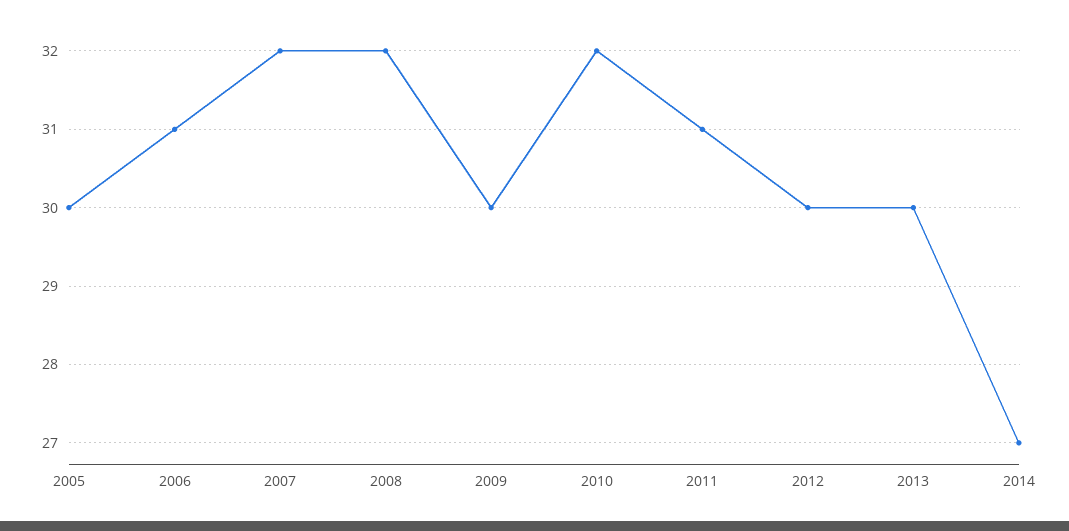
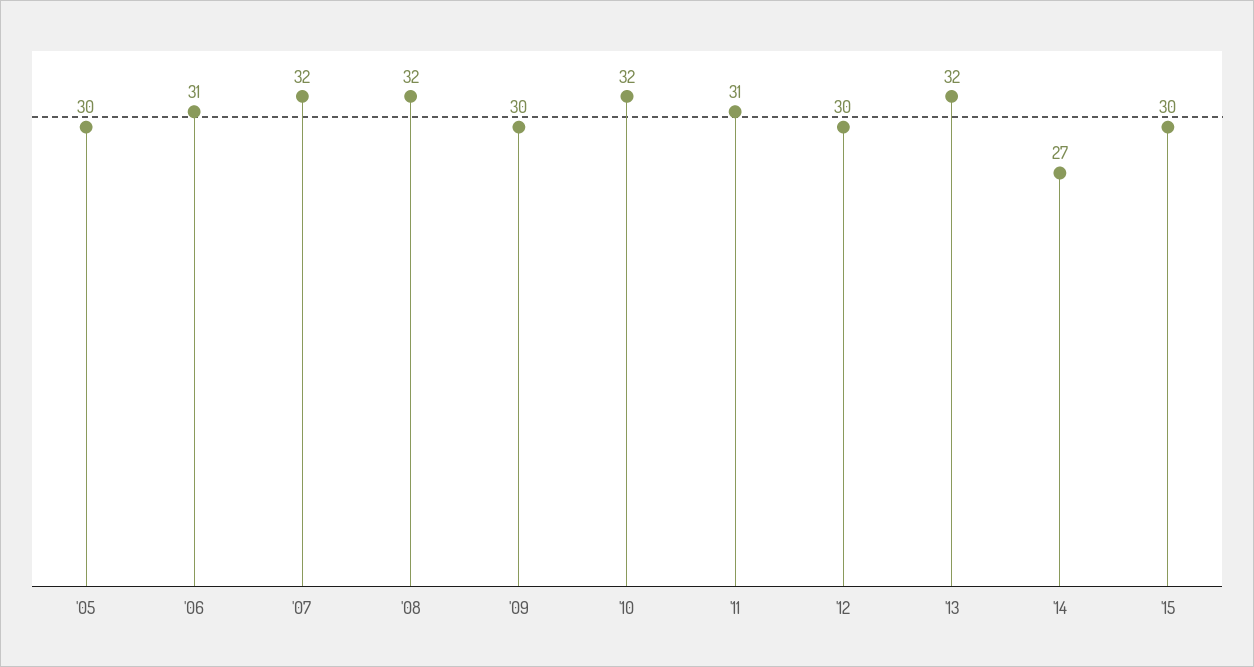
2013: 30 -> 32
'15: none -> 30

